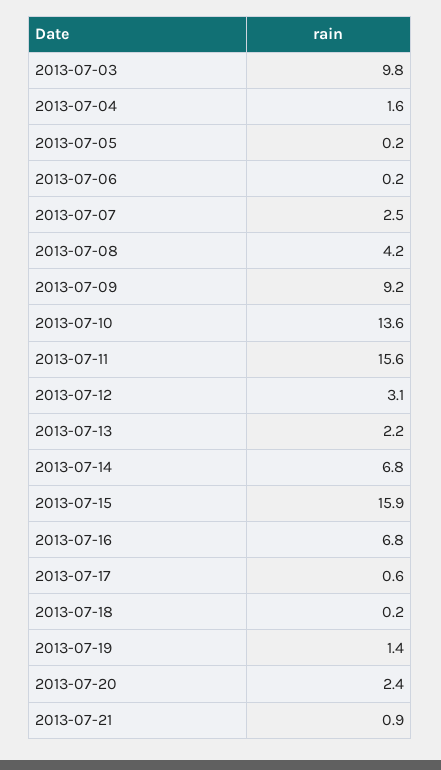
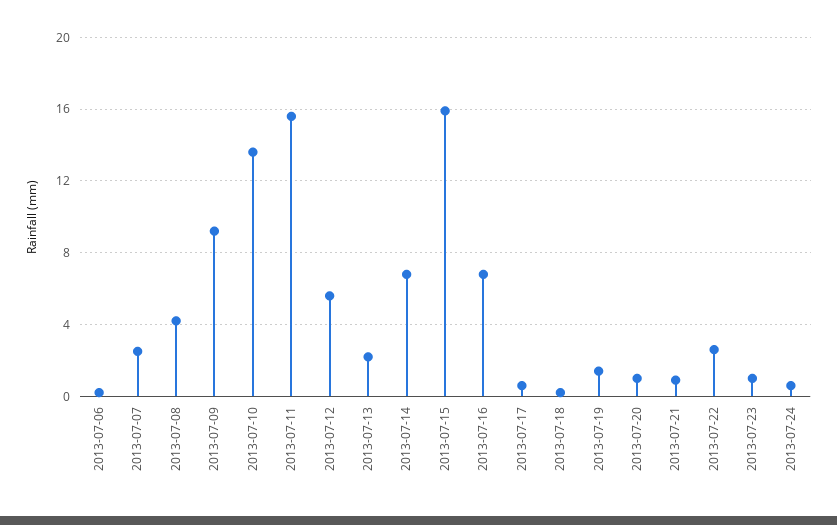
2013-07-03: 9.8 -> none
2013-07-04: 1.6 -> none
2013-07-05: 0.2 -> none
2013-07-12: 3.1 -> 5.5
2013-07-20: 2.4 -> 1
2013-07-22: none -> 2.5
2013-07-23: none -> 1
2013-07-24: none -> 0.5

